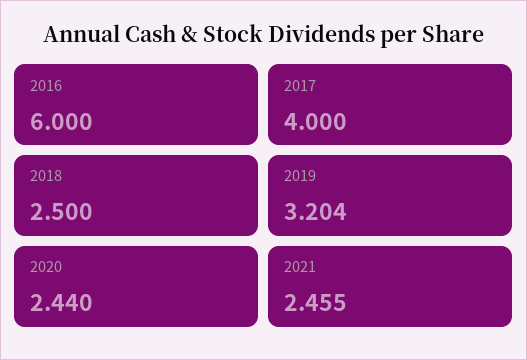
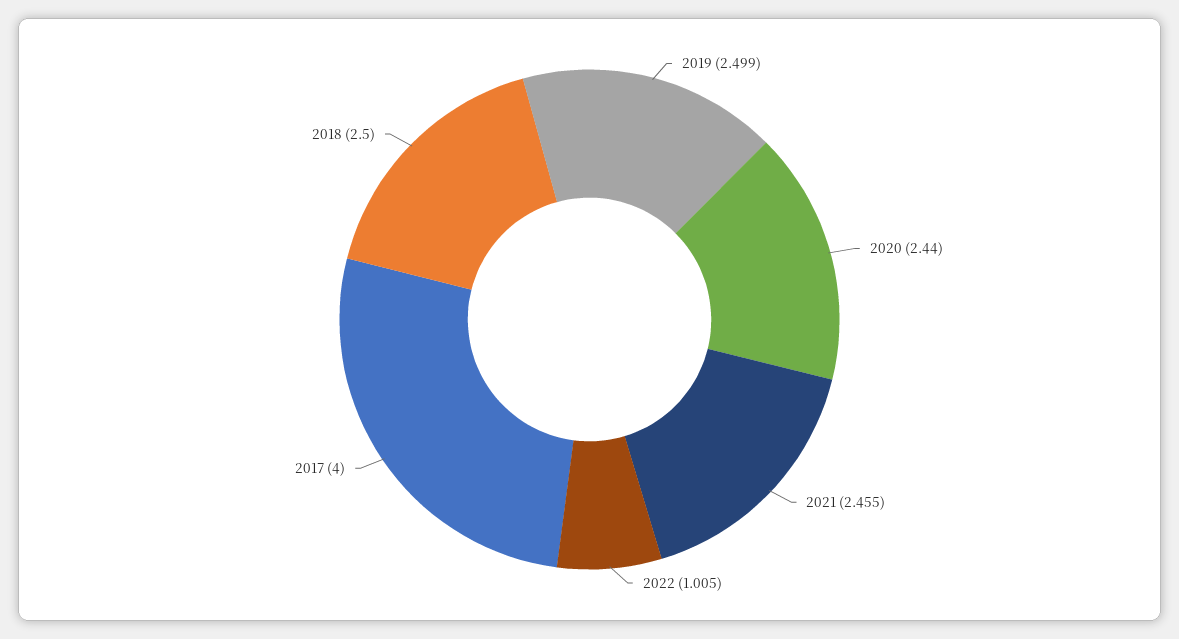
2016: 6 -> none
2019: 3.204 -> 2.499
2022: none -> 1.005

